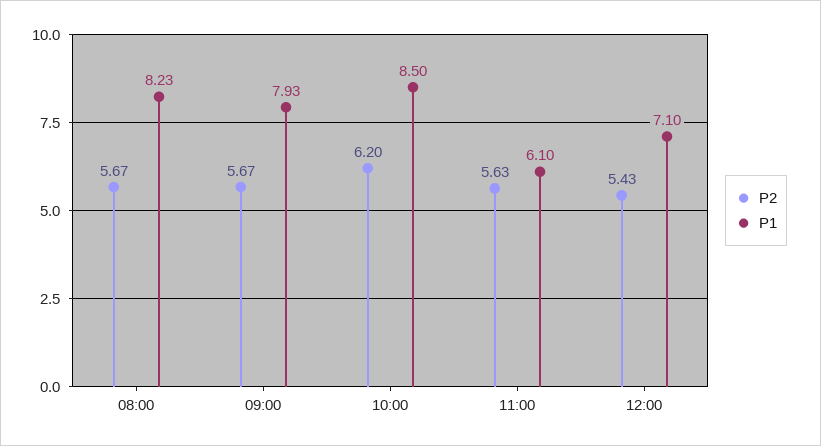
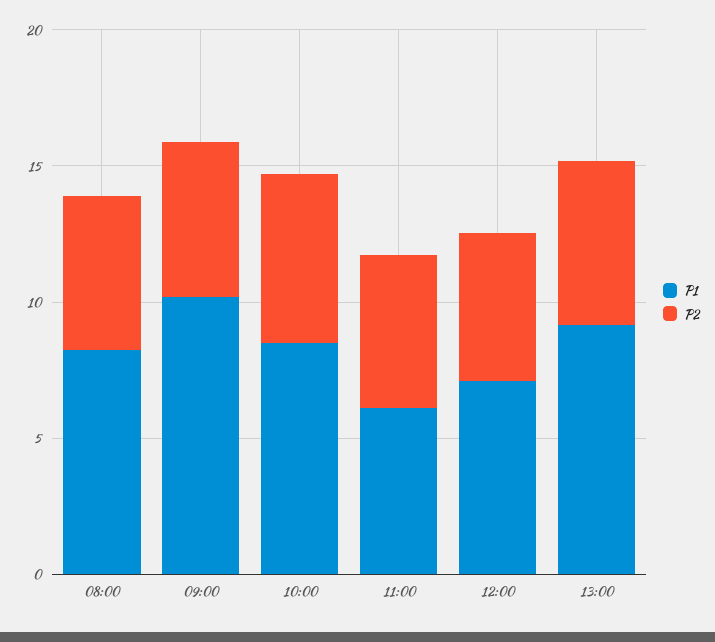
P1, 09:00: 7.93 -> 10
P1, 13:00: none -> 9
P2, 13:00: none -> 6

